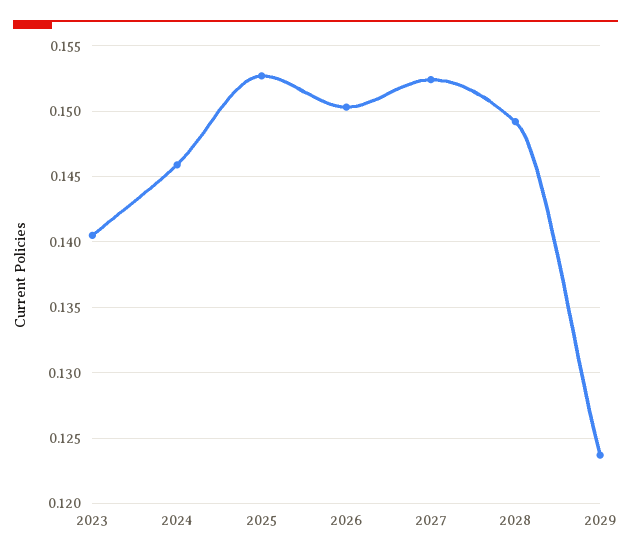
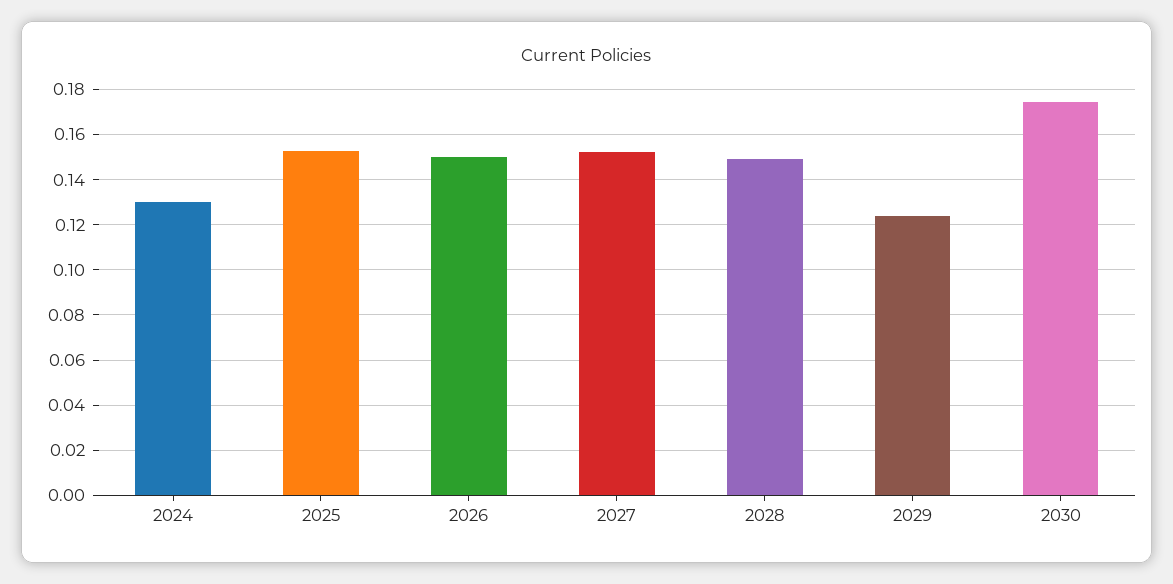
2023: 0.1405 -> none
2024: 0.146 -> 0.13
2030: none -> 0.175

